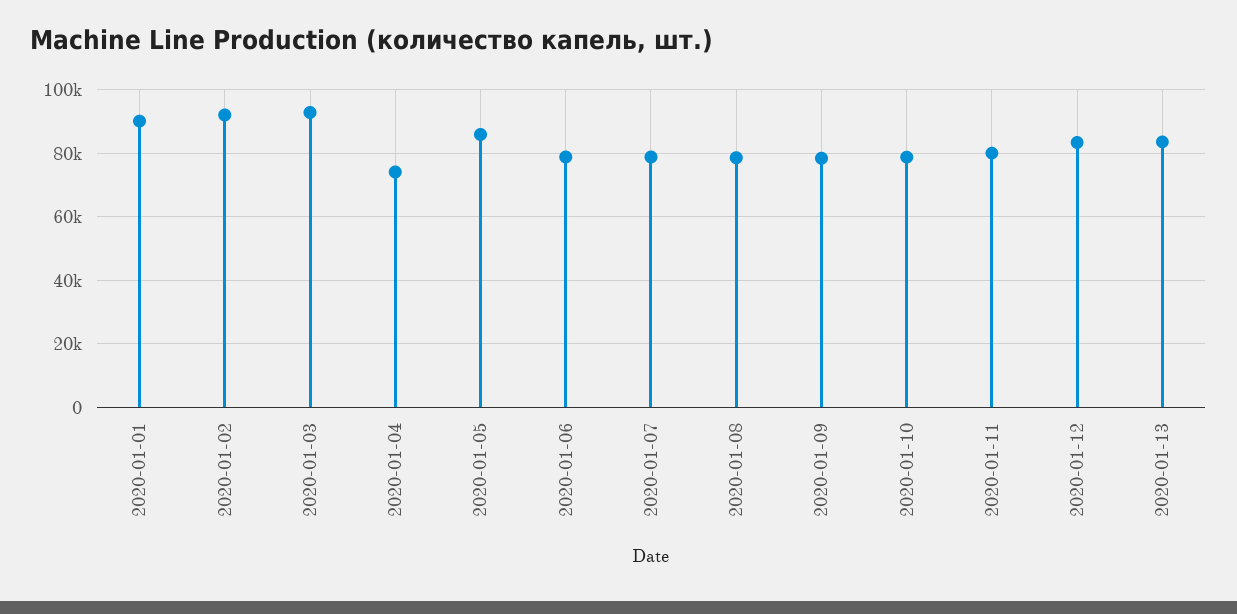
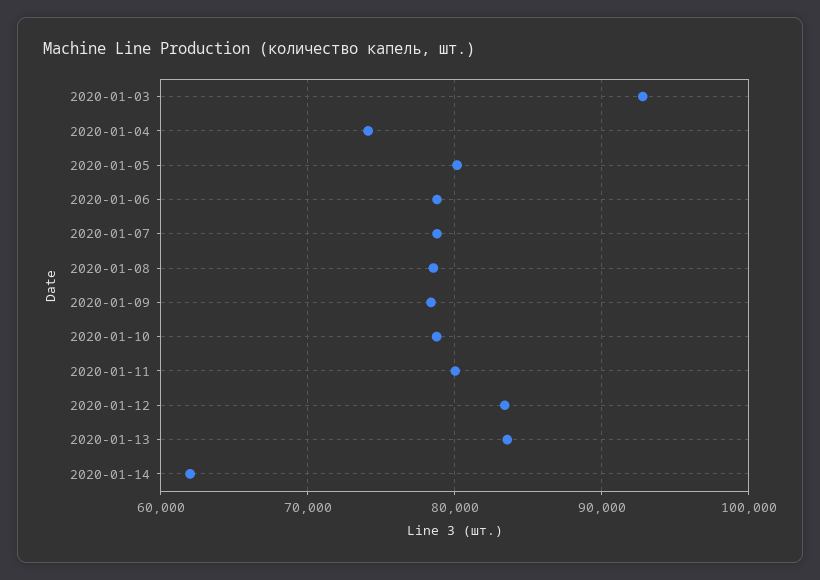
2020-01-01: 90000 -> none
2020-01-02: 92000 -> none
2020-01-05: 86000 -> 80000
2020-01-14: none -> 62000

